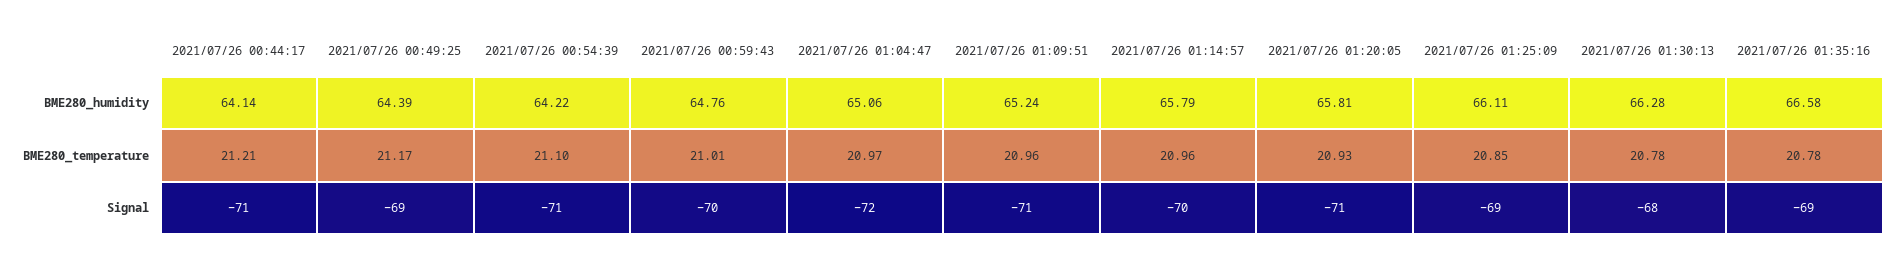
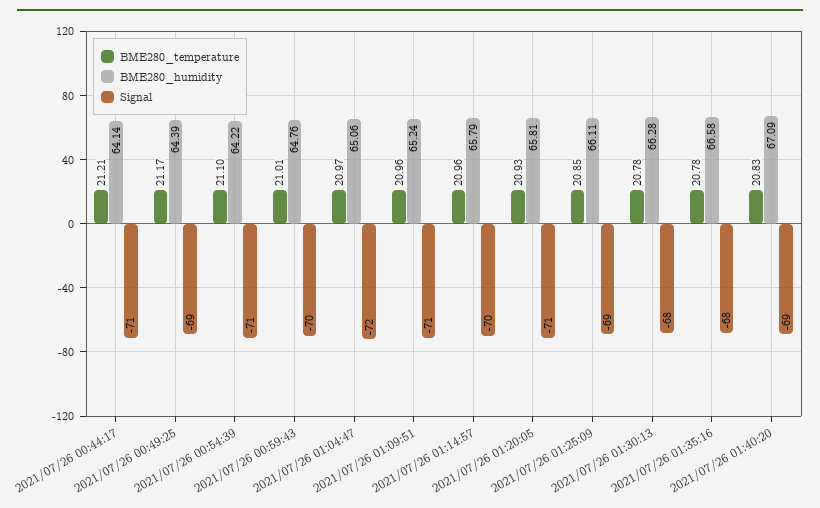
Signal, 2021/07/26 01:35:16: -69 -> -68
BME280_temperature, 2021/07/26 01:40:20: none -> 20.83
BME280_humidity, 2021/07/26 01:40:20: none -> 67.09
Signal, 2021/07/26 01:40:20: none -> -69

